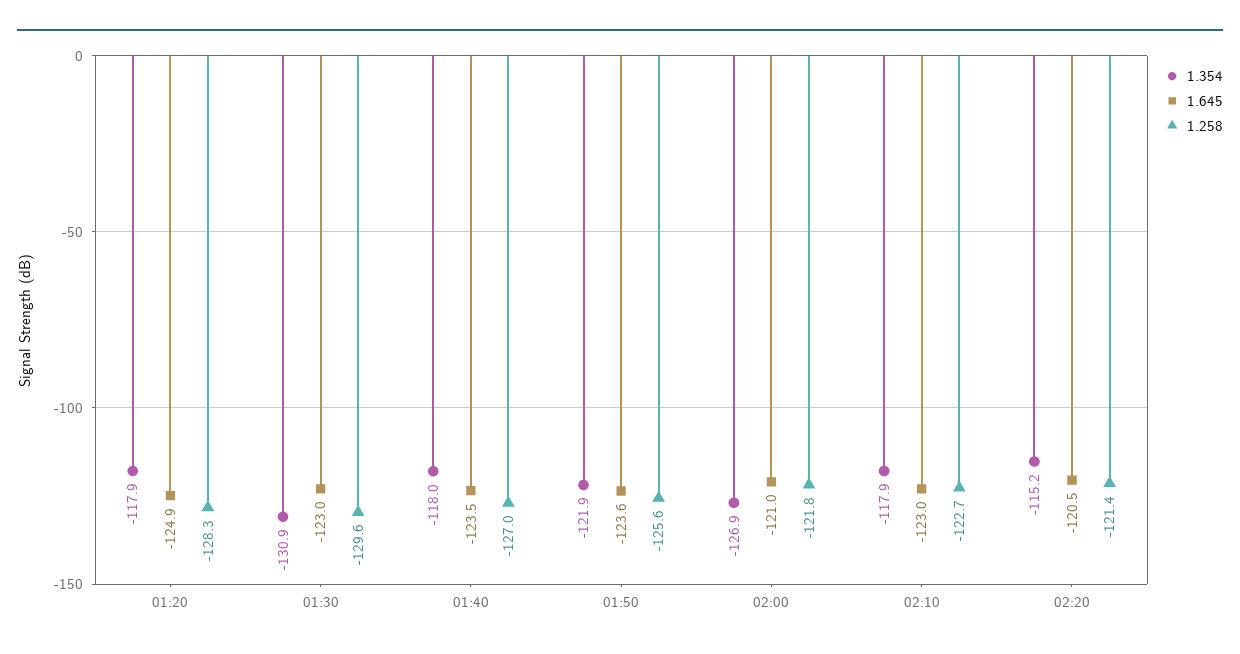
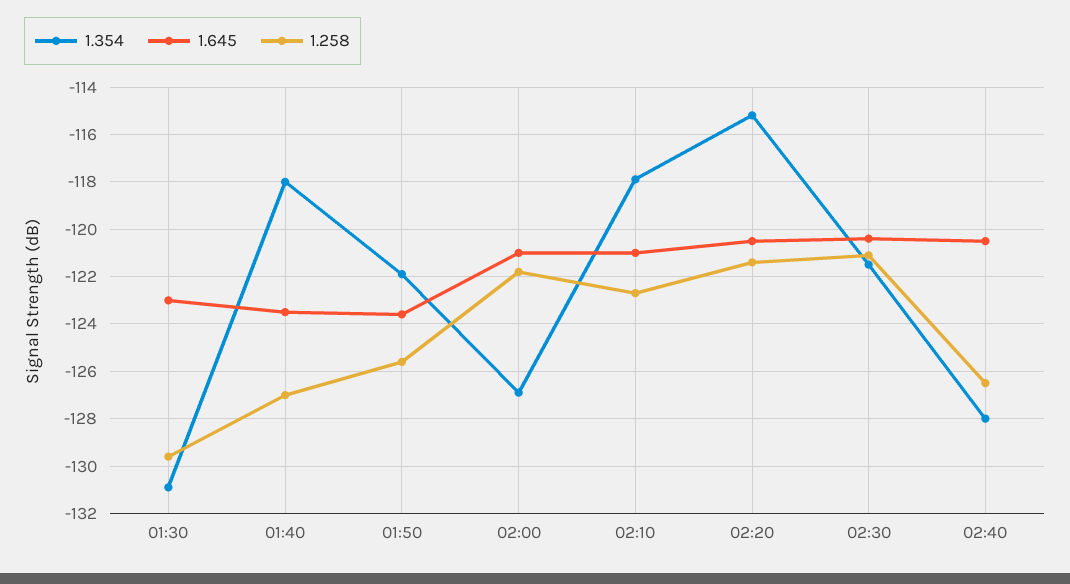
1.354, 01:20: -117.9 -> none
1.645, 01:20: -124.9 -> none
1.258, 01:20: -128.3 -> none
1.645, 02:10: -123 -> -121
1.354, 02:30: none -> -121.5
1.645, 02:30: none -> -120.5
1.258, 02:30: none -> -121
1.354, 02:40: none -> -128
1.645, 02:40: none -> -120.5
1.258, 02:40: none -> -126.5

